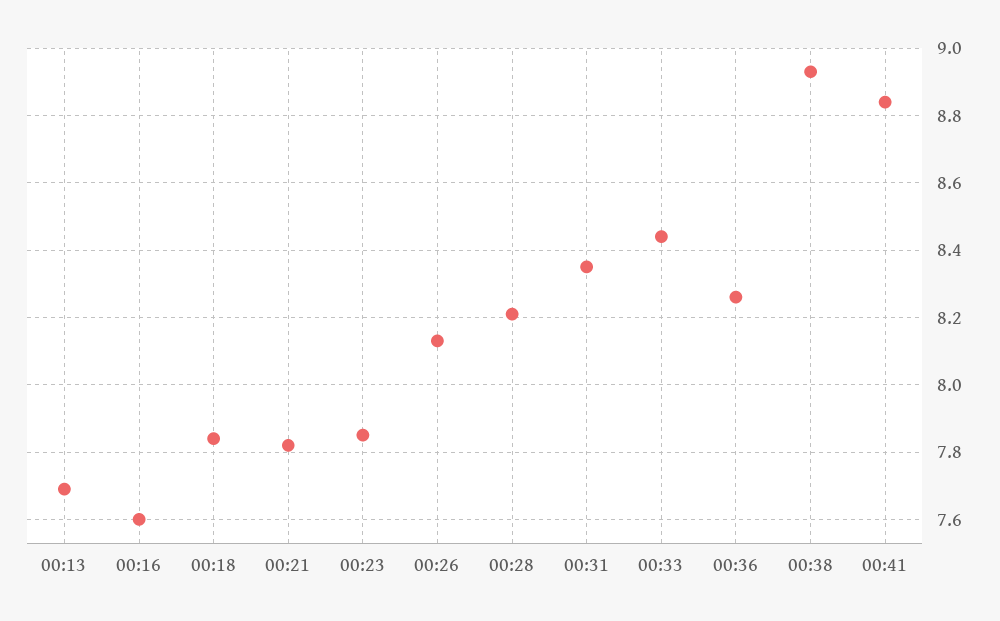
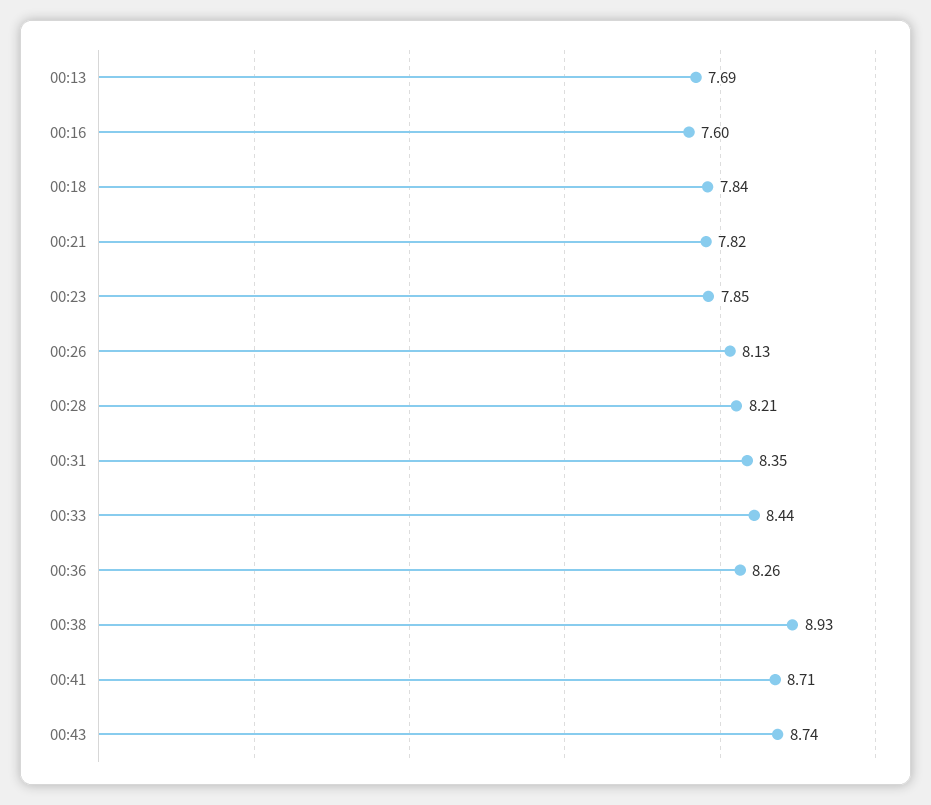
00:41: 8.85 -> 8.71
00:43: none -> 8.74

